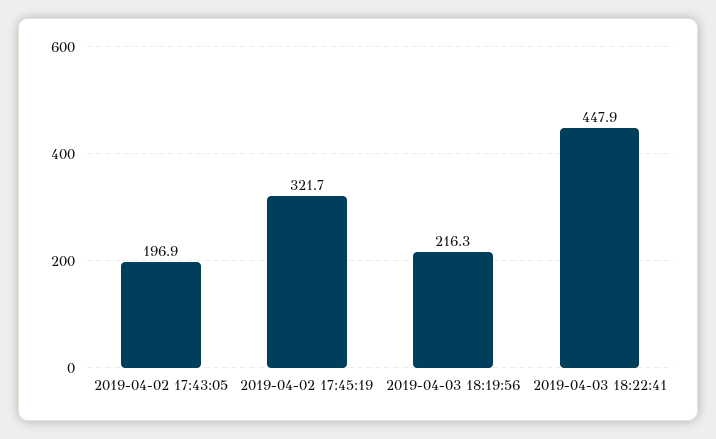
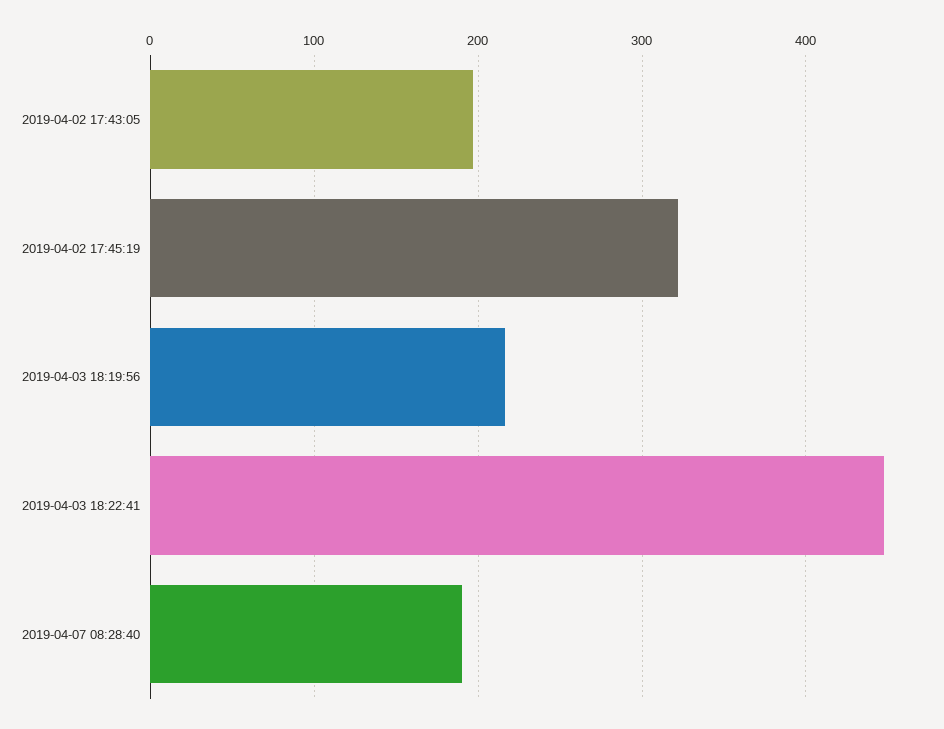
2019-04-07 08:28:40: none -> 190

